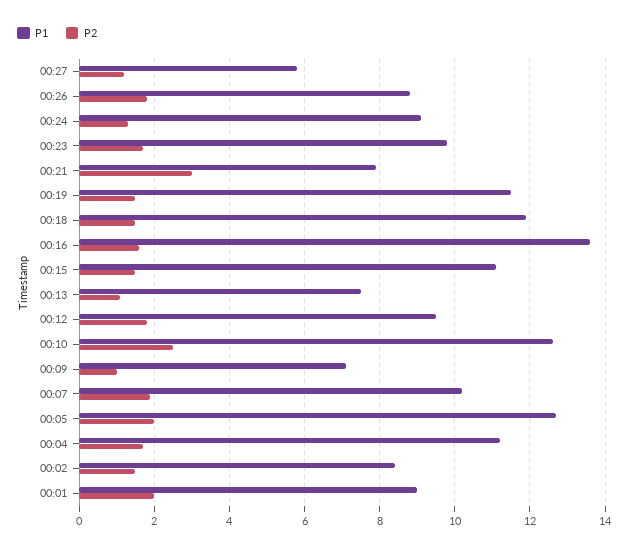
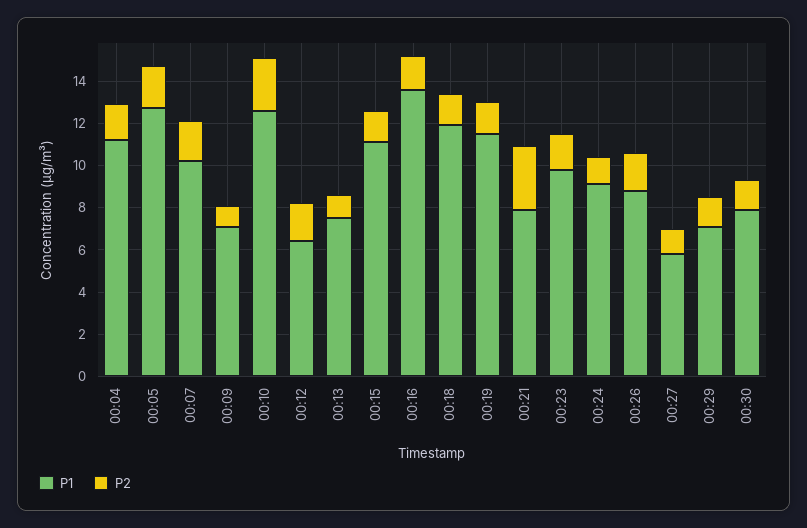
P1, 00:12: 9.5 -> 6.5
P1, 00:02: 8.5 -> none
P2, 00:02: 1.5 -> none
P1, 00:01: 9 -> none
P2, 00:01: 2 -> none
P1, 00:29: none -> 7
P2, 00:29: none -> 1.5
P1, 00:30: none -> 8
P2, 00:30: none -> 1.5

